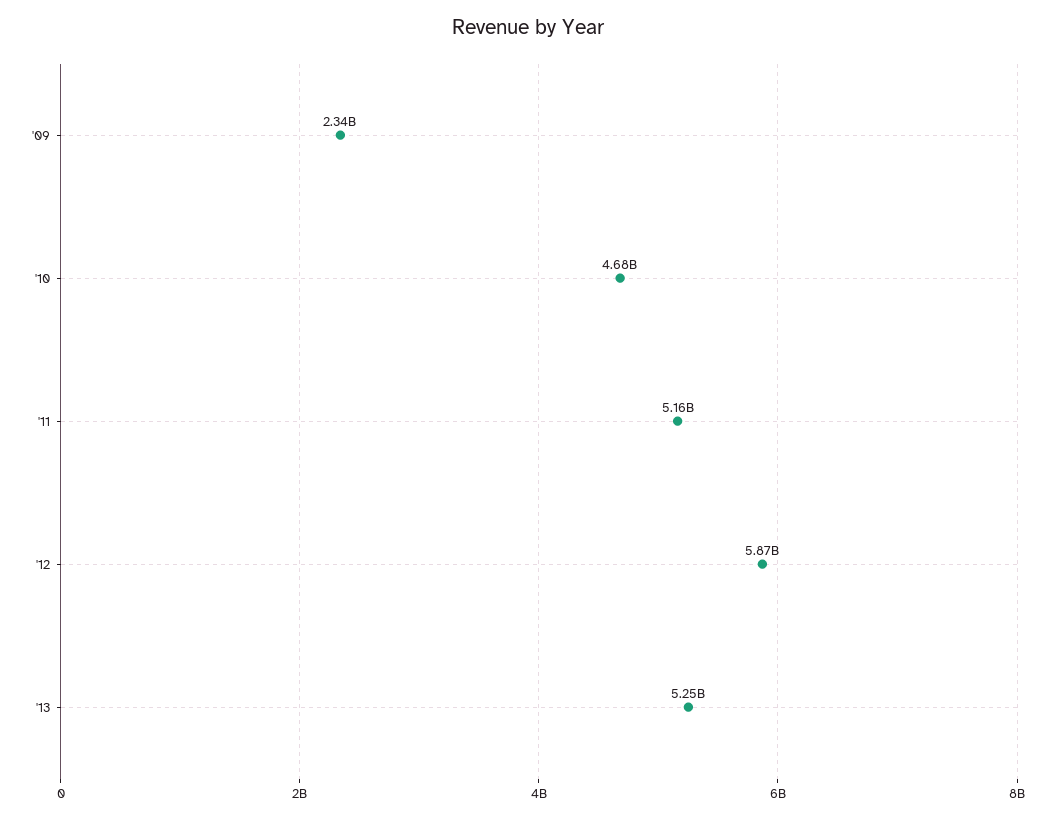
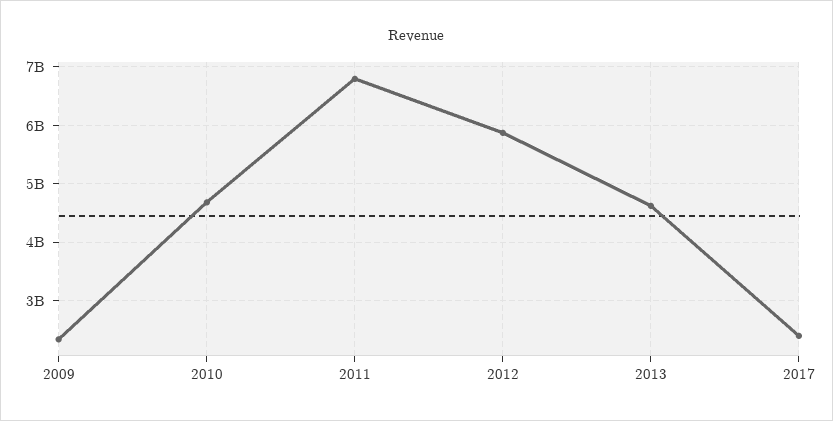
'11: 5160000000 -> 6800000000
'13: 5250000000 -> 4600000000
2017: none -> 2400000000

